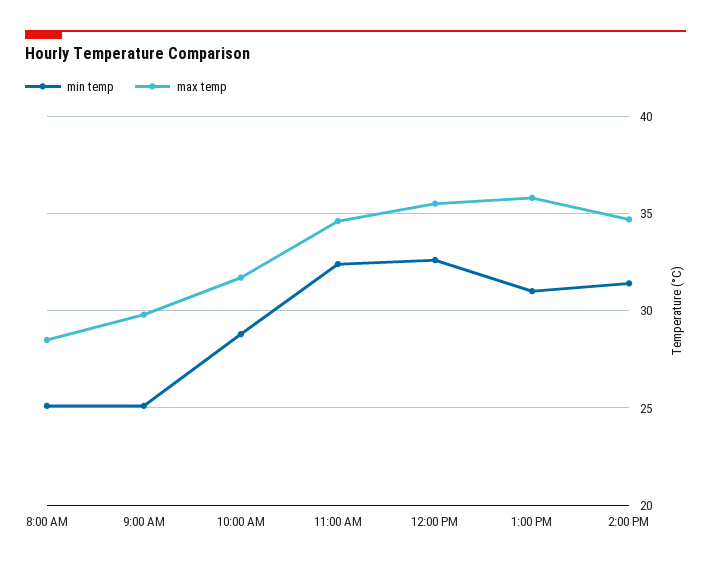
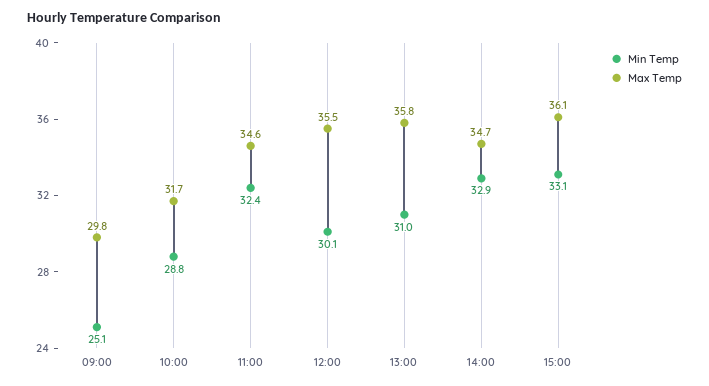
min temp, 8:00 AM: 25 -> none
max temp, 8:00 AM: 28.5 -> none
min temp, 12:00 PM: 32.5 -> 30.1
min temp, 2:00 PM: 31.5 -> 32.9
min temp, 15:00: none -> 33.1
max temp, 15:00: none -> 36.1

